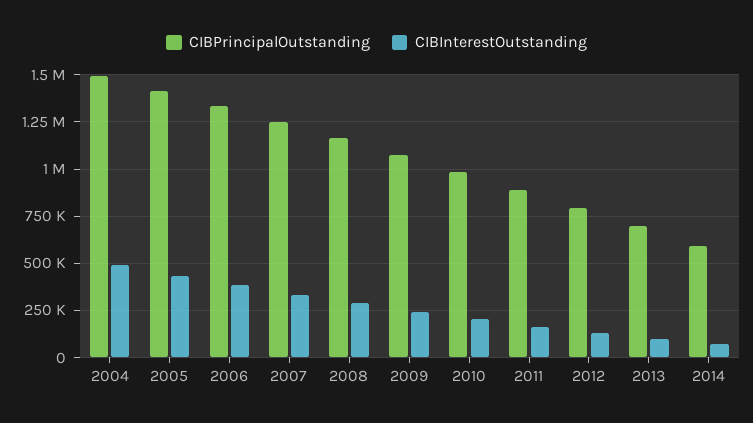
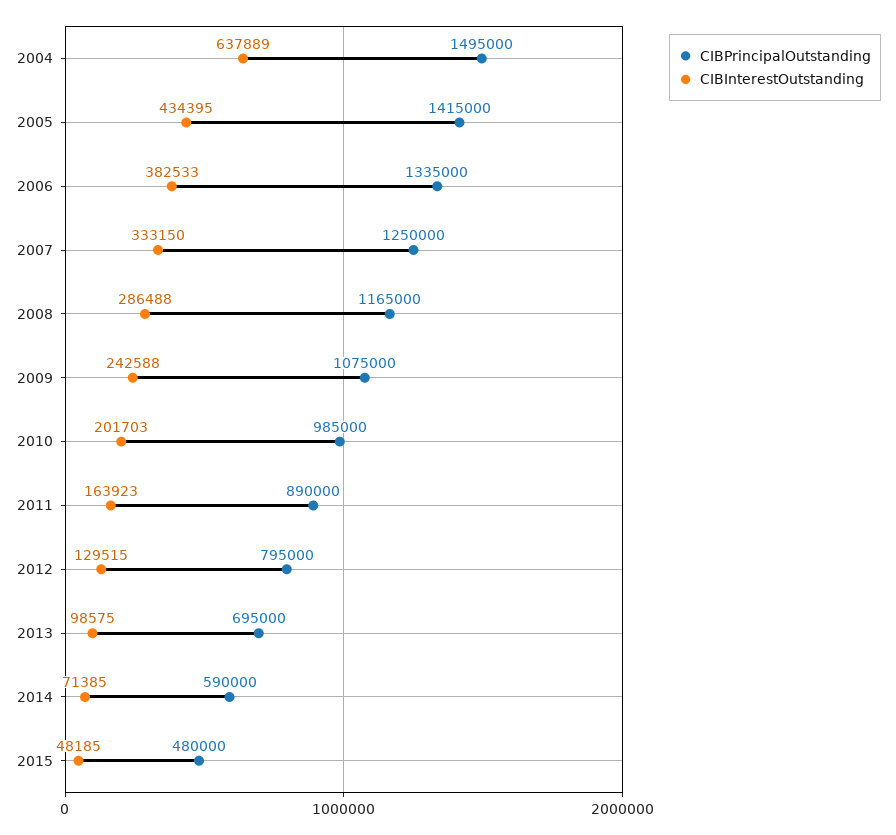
CIBInterestOutstanding, 2004: 500000 -> 637889
CIBPrincipalOutstanding, 2015: none -> 480000
CIBInterestOutstanding, 2015: none -> 48185

